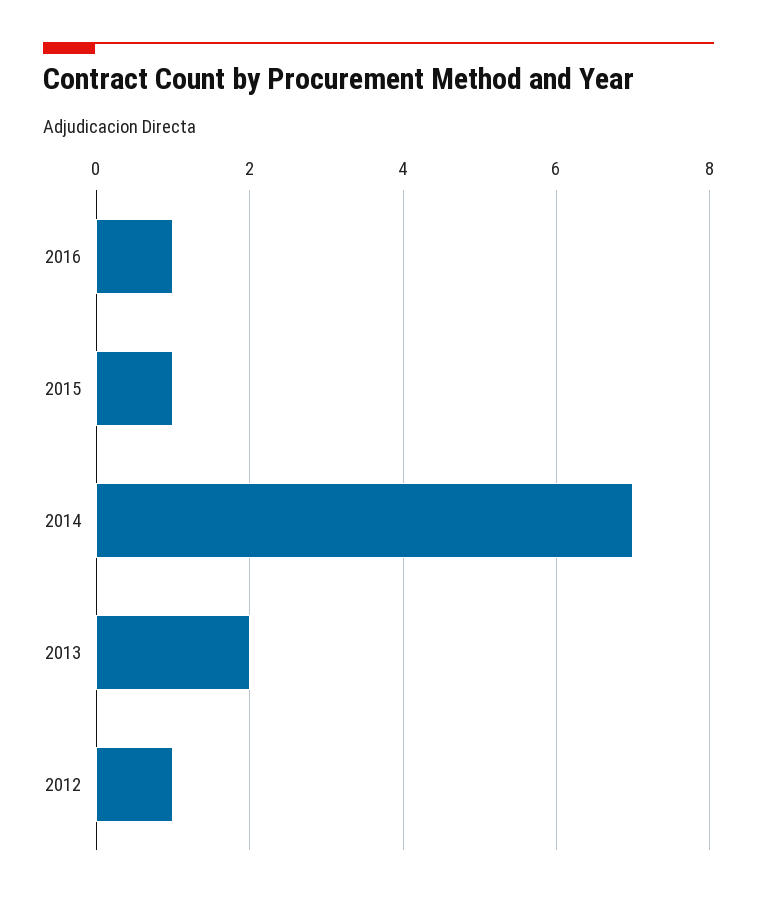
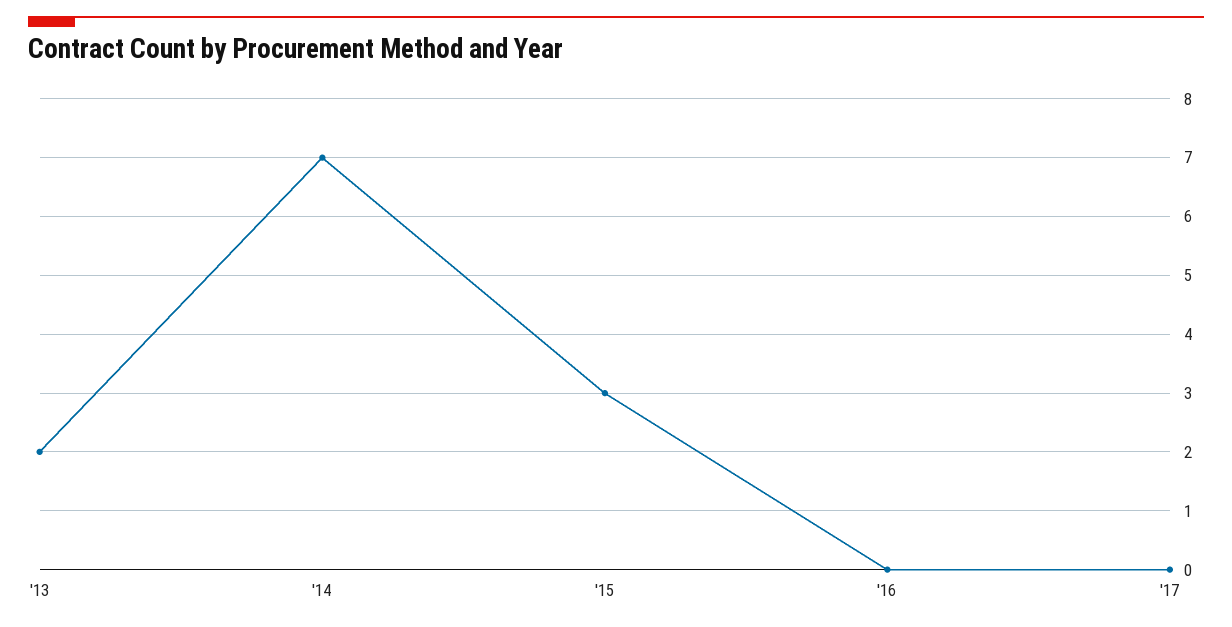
2016: 1 -> 0
2015: 1 -> 3
2012: 1 -> none
'17: none -> 0

